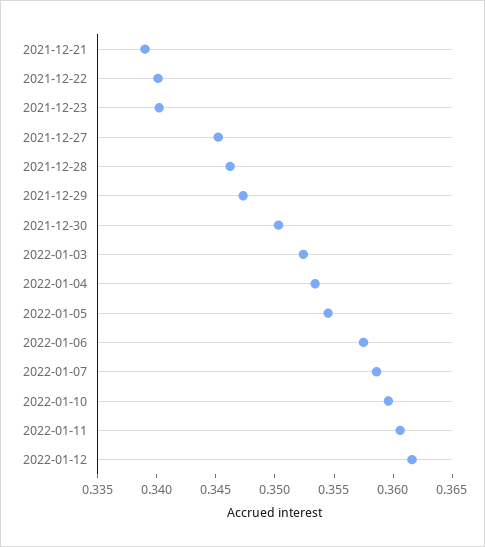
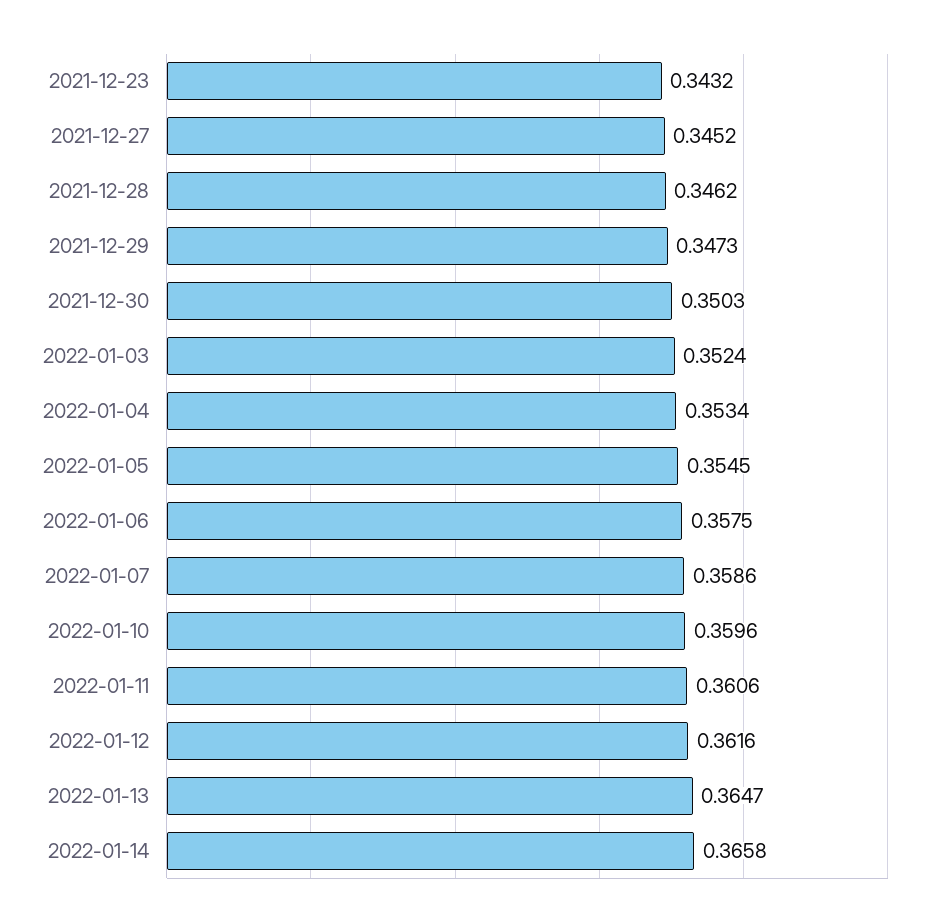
2021-12-21: 0.339 -> none
2021-12-22: 0.34 -> none
2021-12-23: 0.34 -> 0.3432
2022-01-13: none -> 0.3647
2022-01-14: none -> 0.3658

